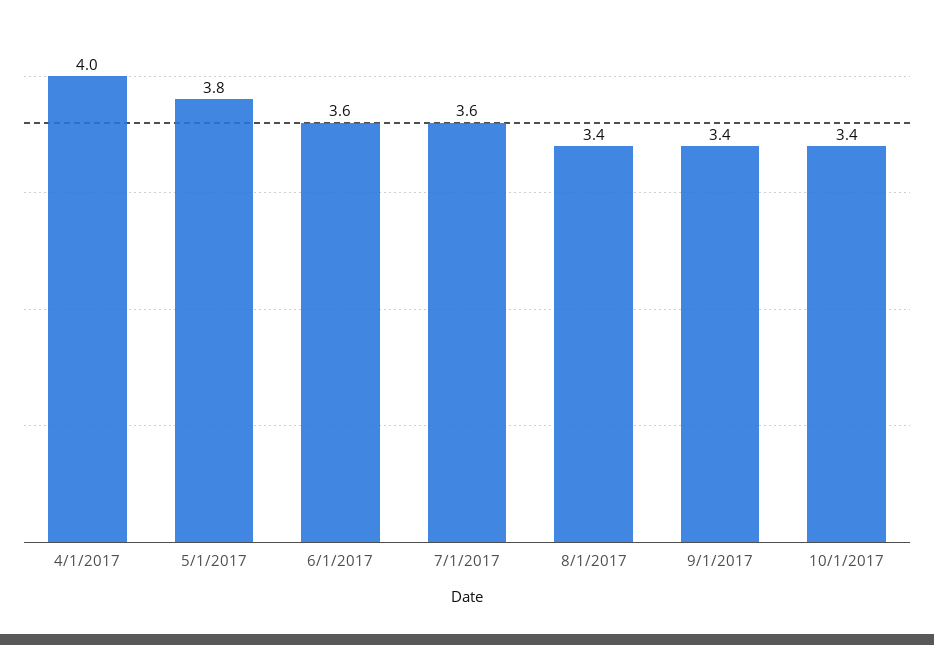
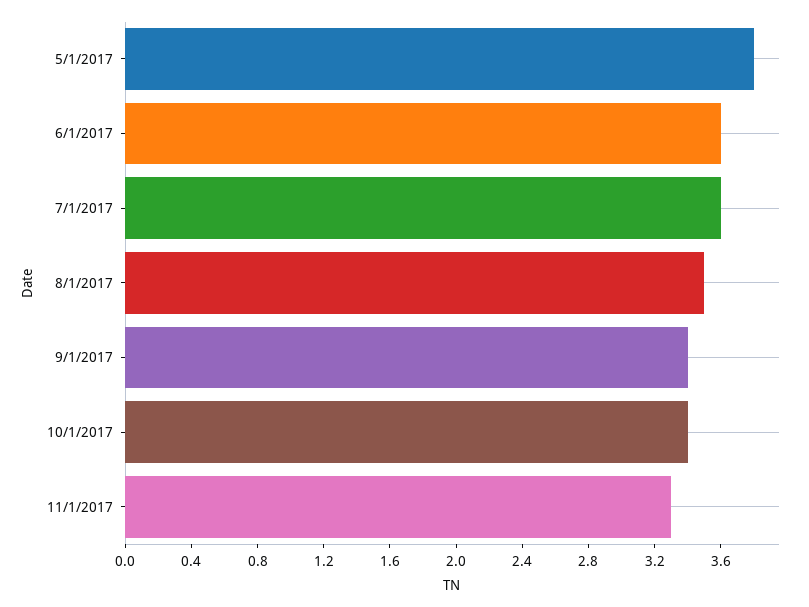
4/1/2017: 4 -> none
8/1/2017: 3.4 -> 3.5
11/1/2017: none -> 3.3

